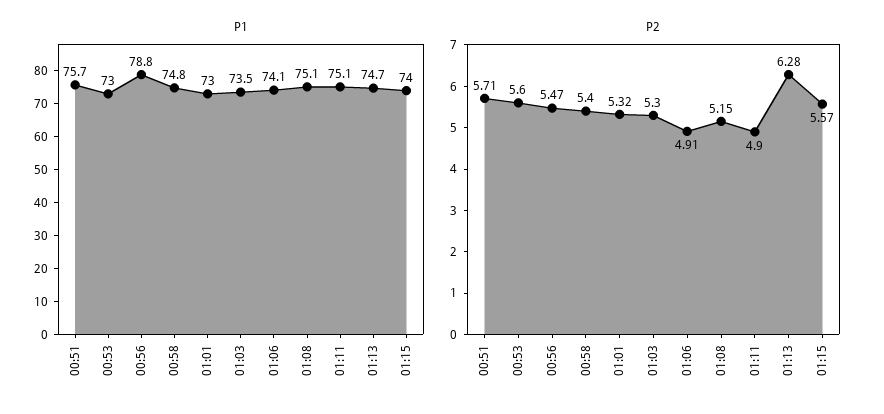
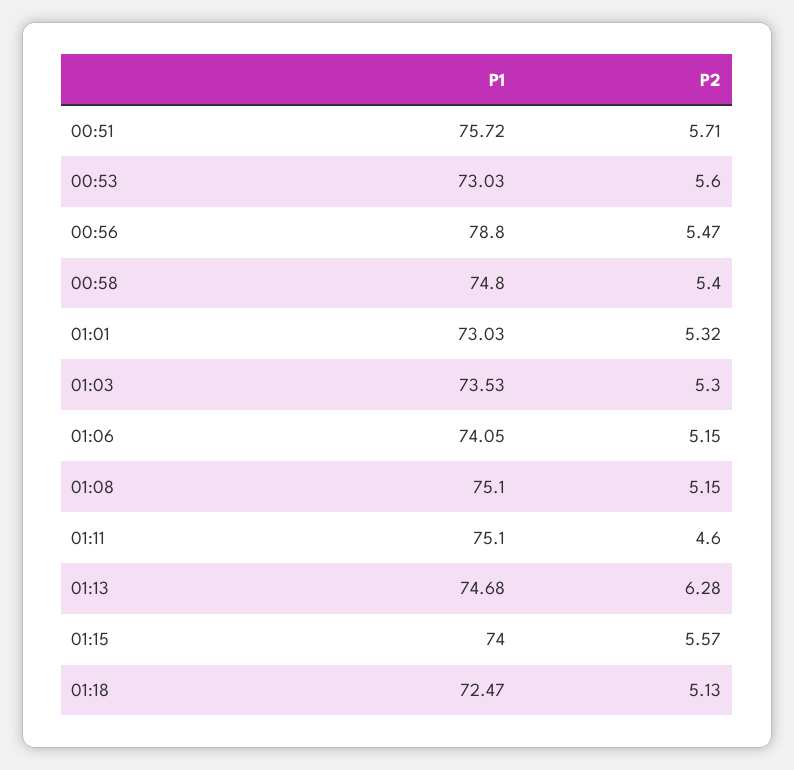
P2, 01:06: 4.91 -> 5.15
P2, 01:11: 4.9 -> 4.6
P1, 01:18: none -> 72.47
P2, 01:18: none -> 5.13

